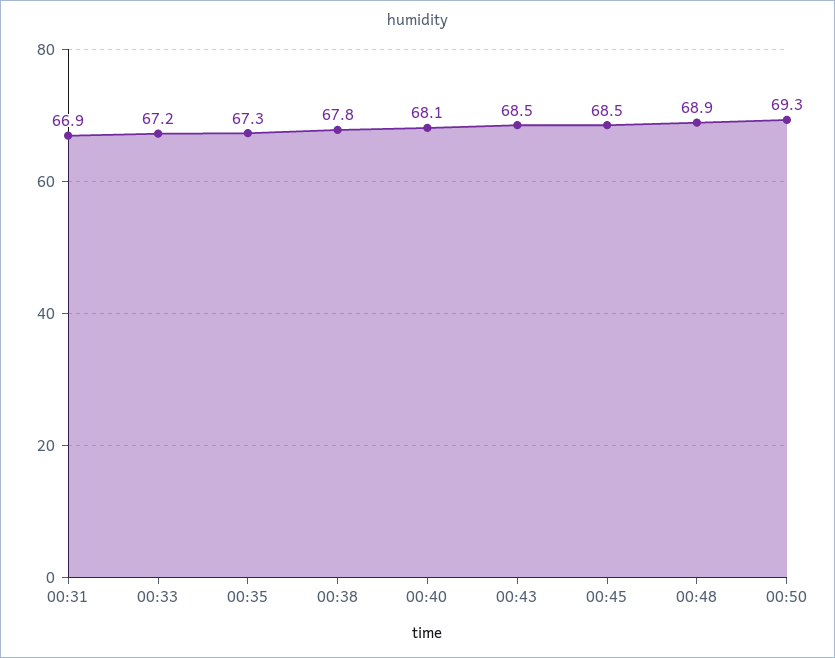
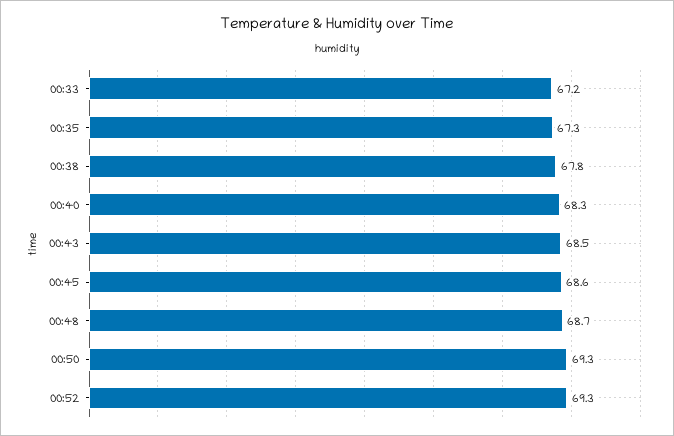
00:31: 66.9 -> none
00:40: 68.1 -> 68.3
00:45: 68.5 -> 68.6
00:48: 68.9 -> 68.7
00:52: none -> 69.3

